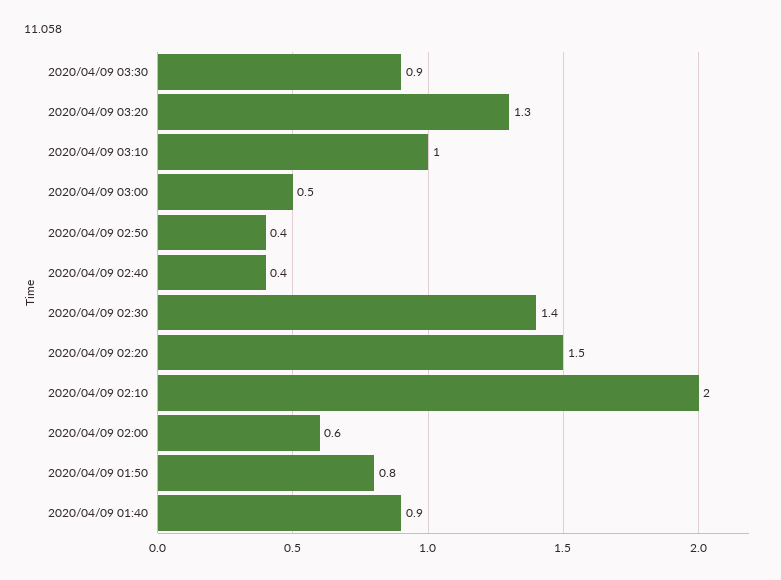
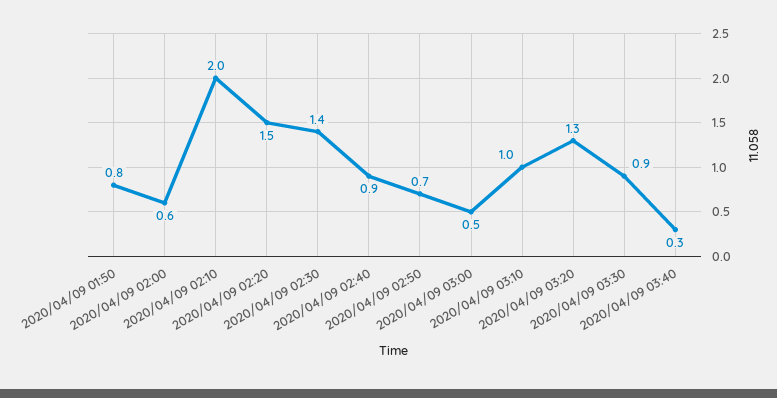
2020/04/09 02:50: 0.4 -> 0.7
2020/04/09 02:40: 0.4 -> 0.9
2020/04/09 01:40: 0.9 -> none
2020/04/09 03:40: none -> 0.3

